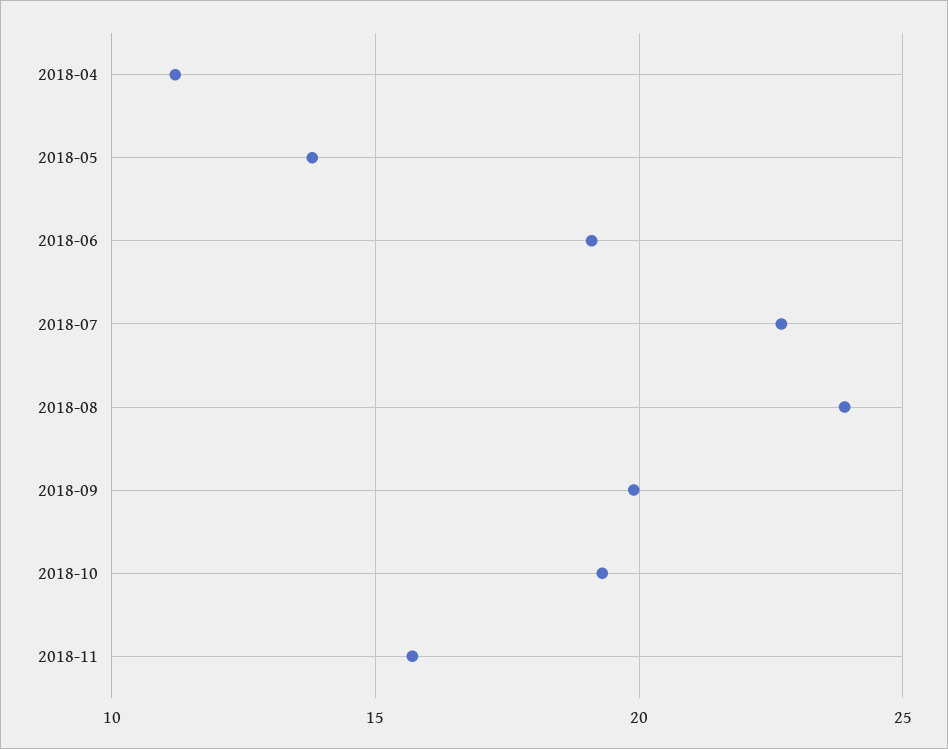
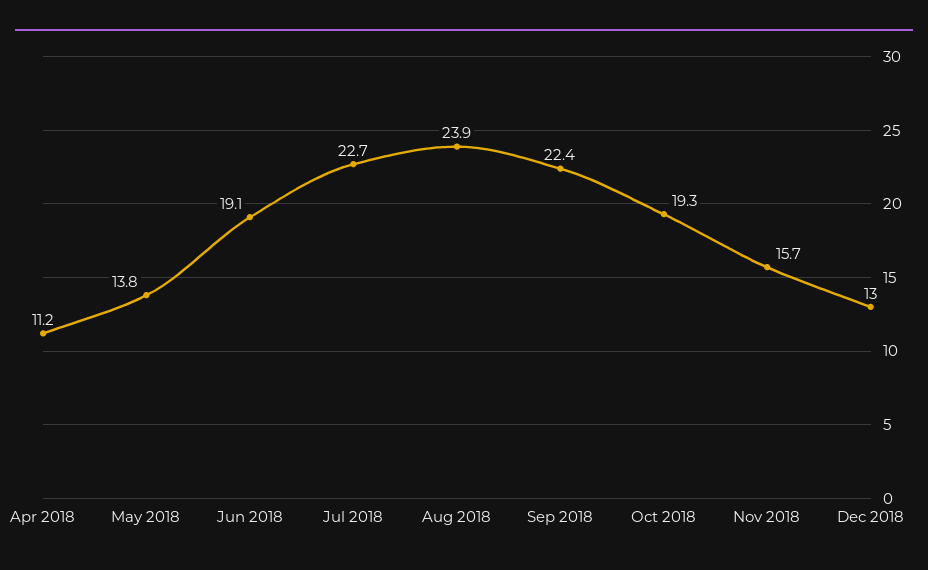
2018-09: 20 -> 22.4
Dec 2018: none -> 13

